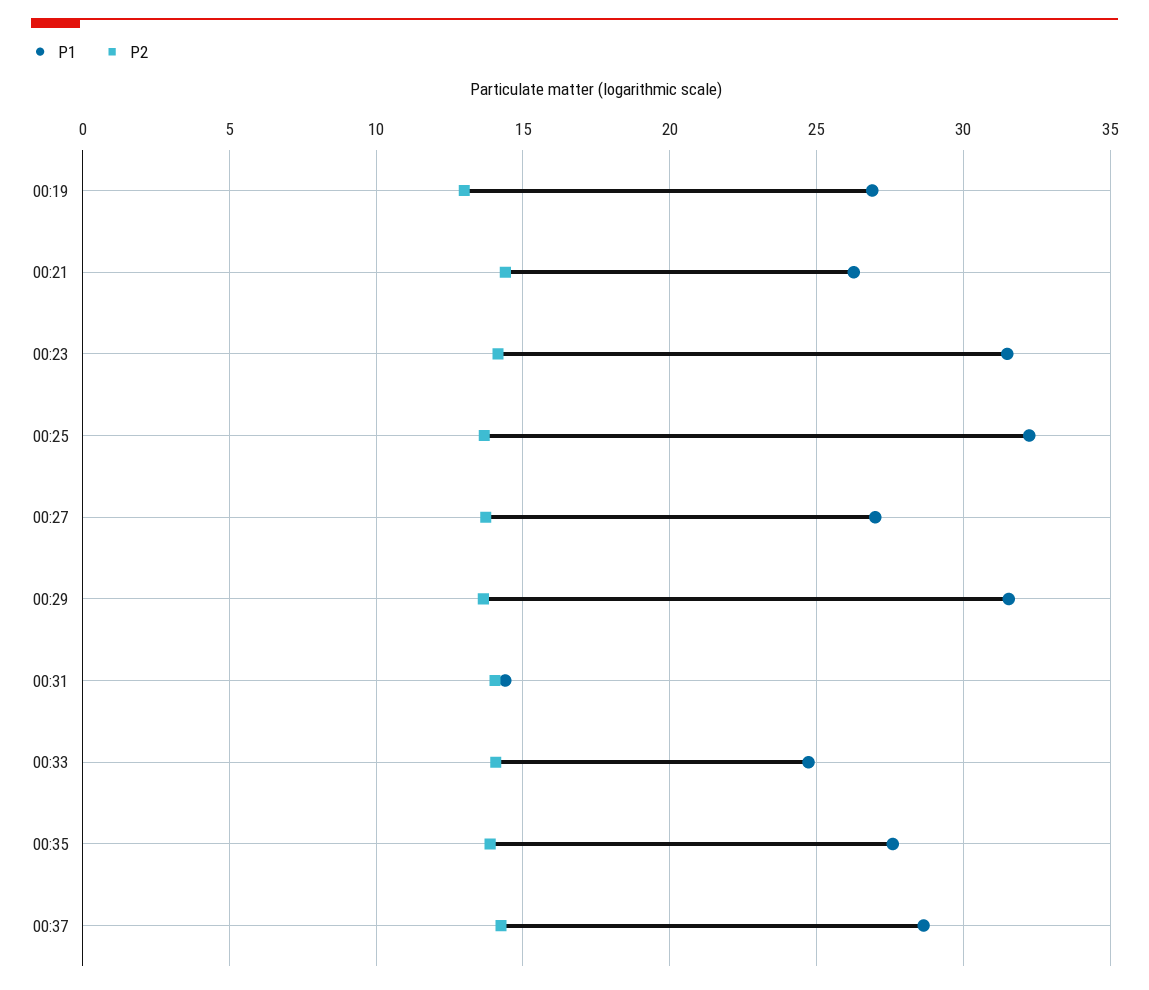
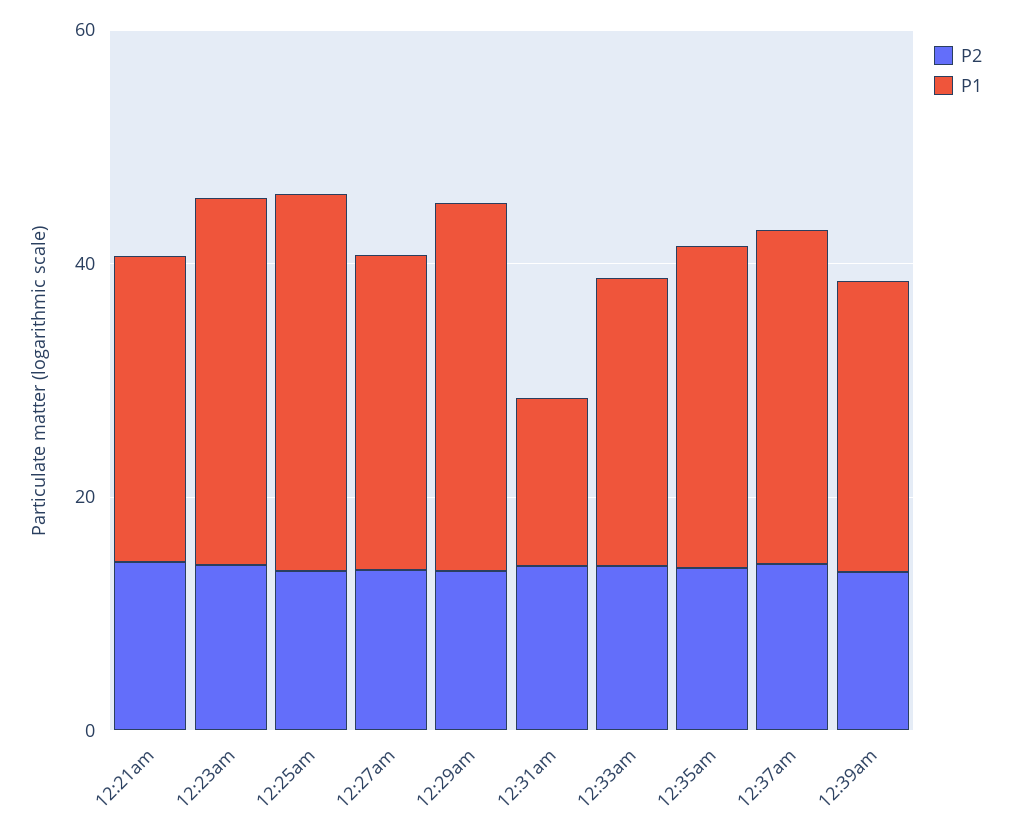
P1, 00:19: 27 -> none
P2, 00:19: 13 -> none
P2, 12:39am: none -> 15
P1, 12:39am: none -> 25

